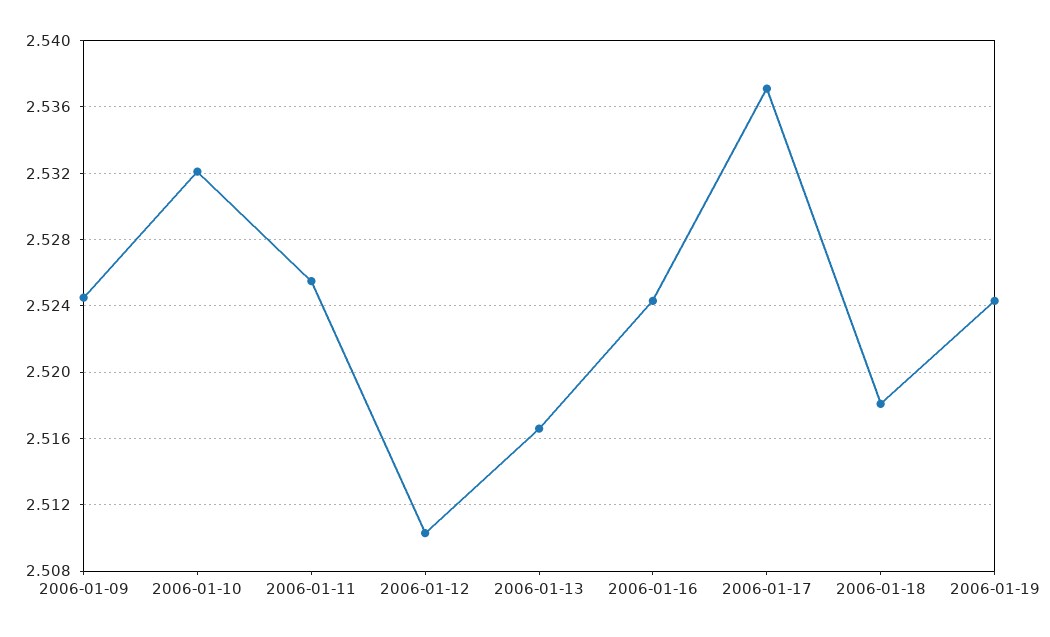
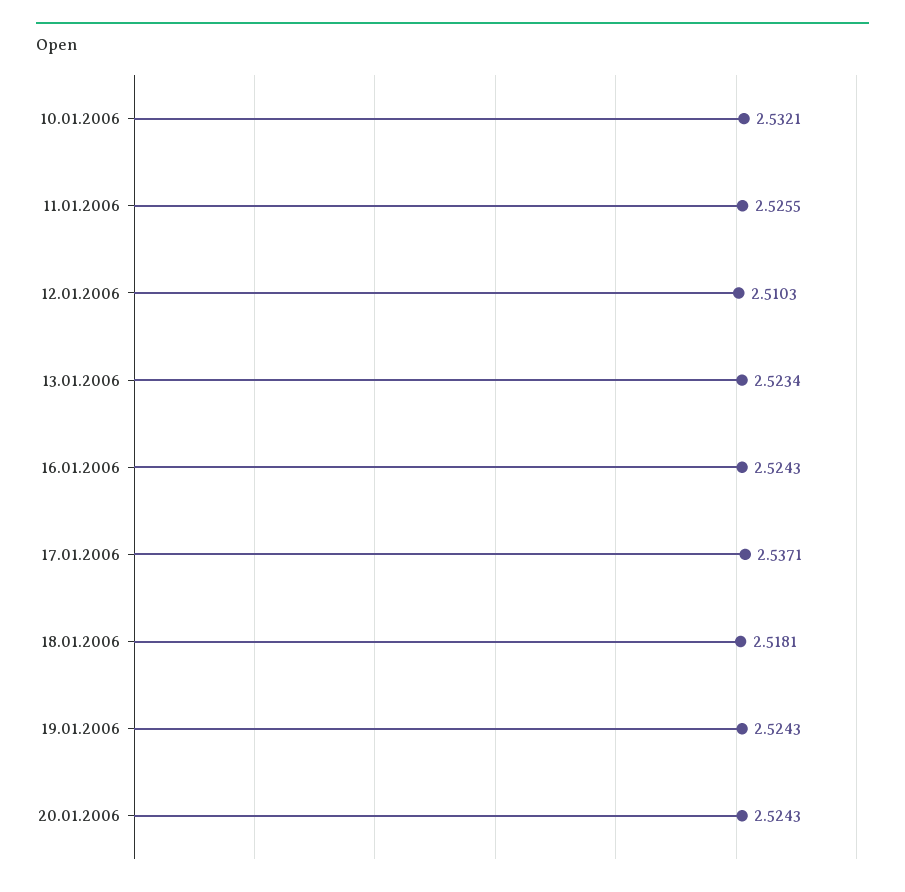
2006-01-09: 2.5245 -> none
2006-01-13: 2.5165 -> 2.5234
20.01.2006: none -> 2.5243

